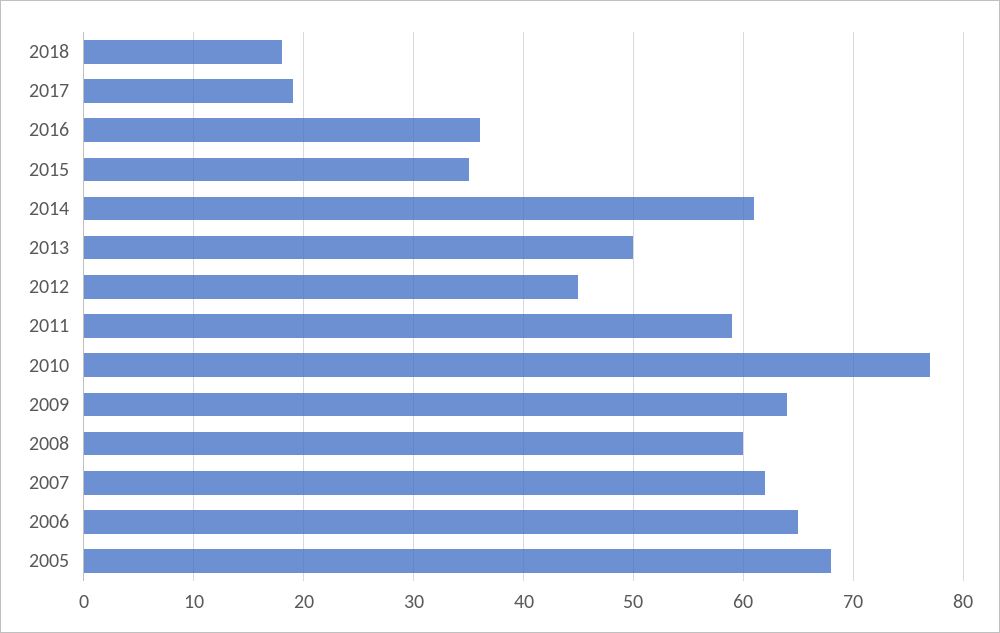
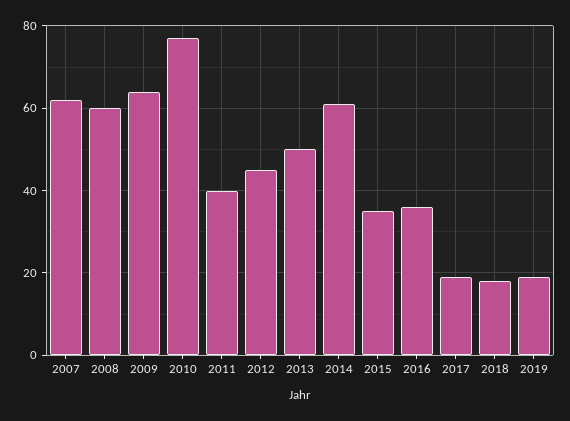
2011: 59 -> 40
2006: 65 -> none
2005: 68 -> none
2019: none -> 20

